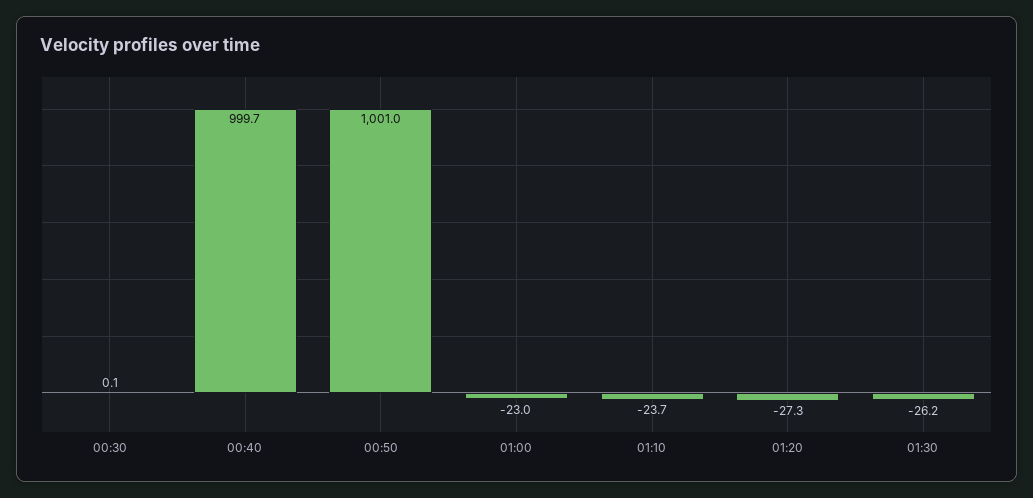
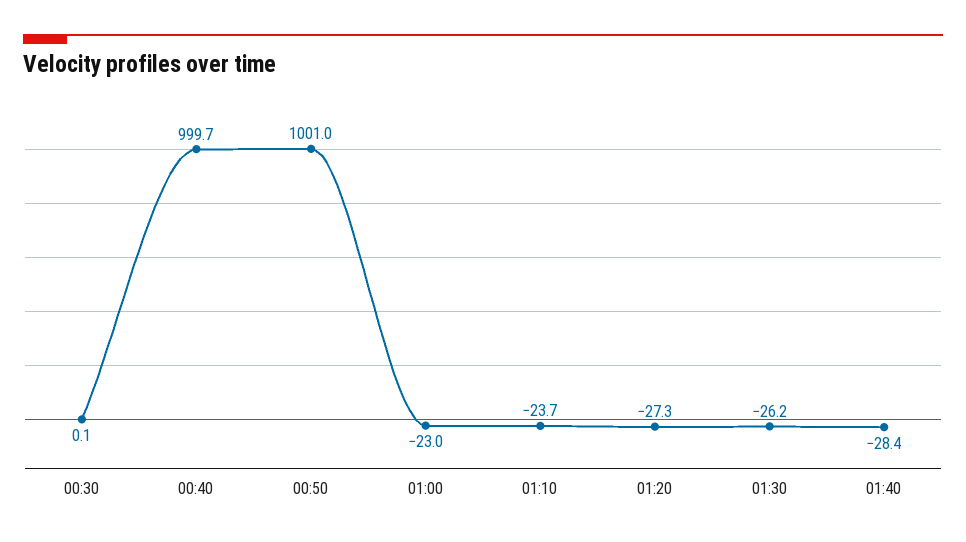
01:40: none -> -28.4

